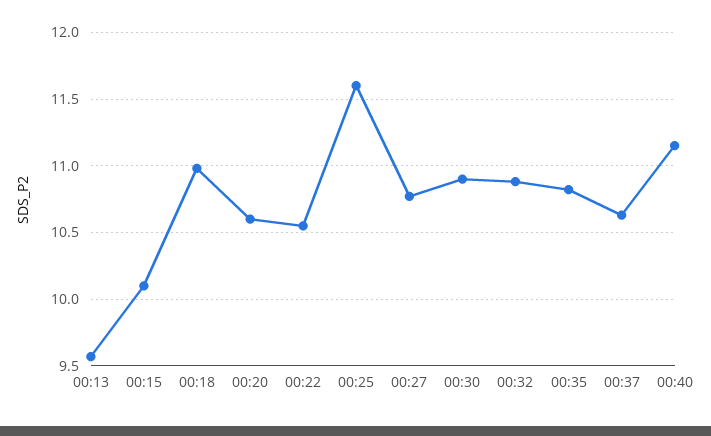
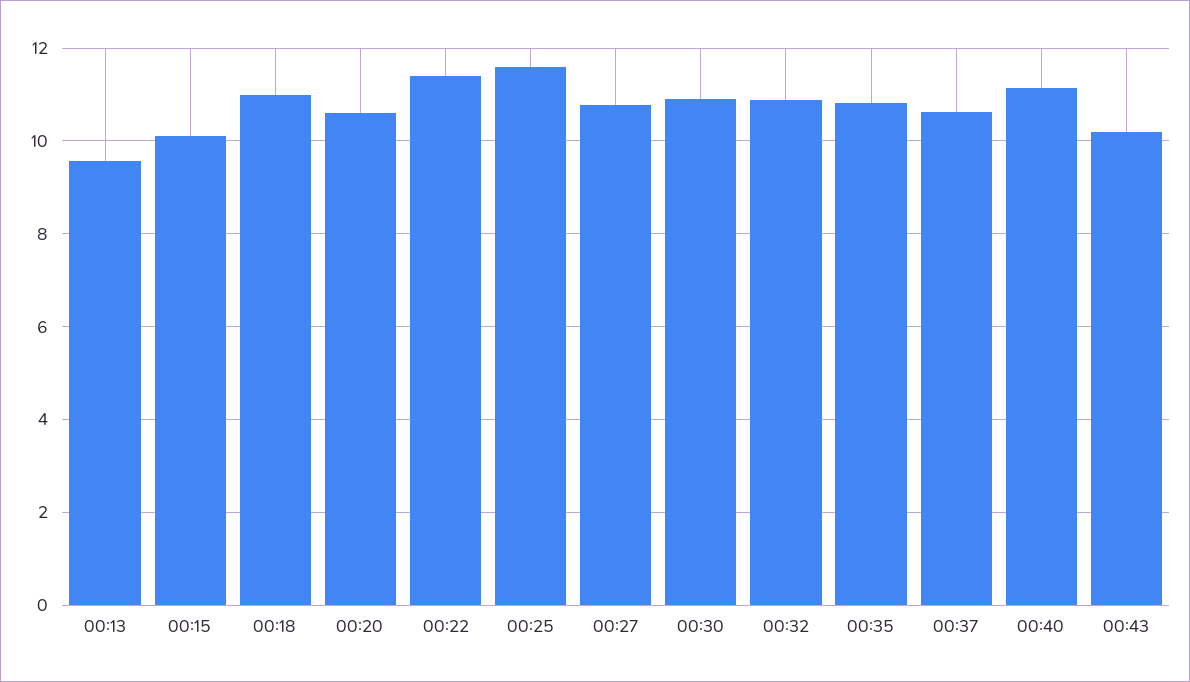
00:22: 10.55 -> 11.4
00:43: none -> 10.2

